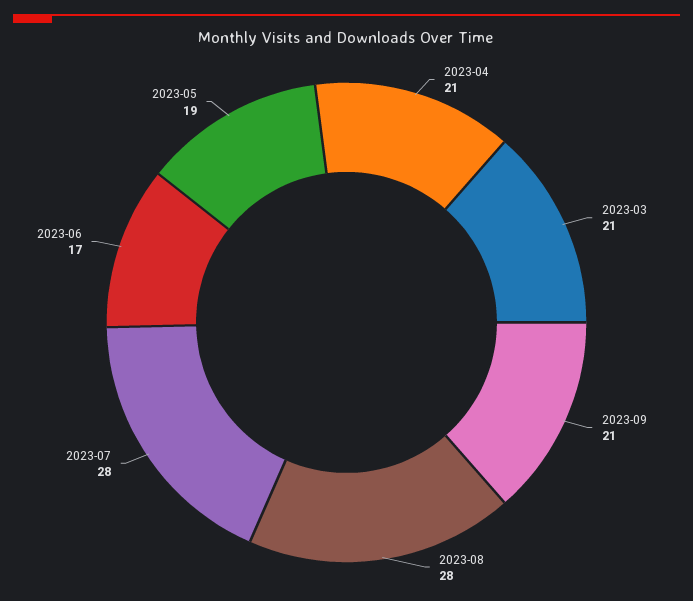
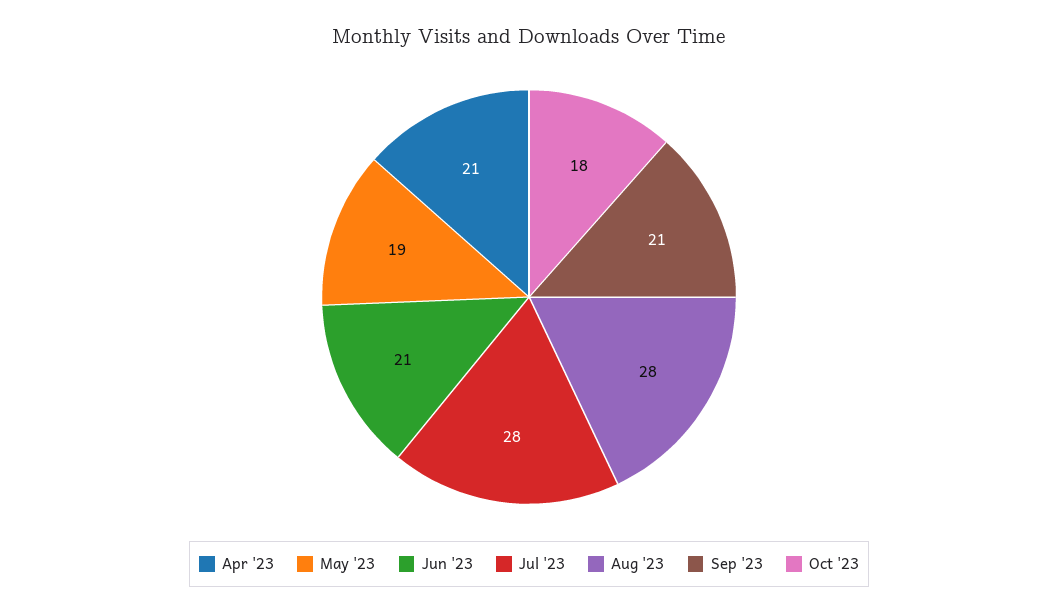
2023-03: 21 -> none
2023-06: 17 -> 21
Oct '23: none -> 18

